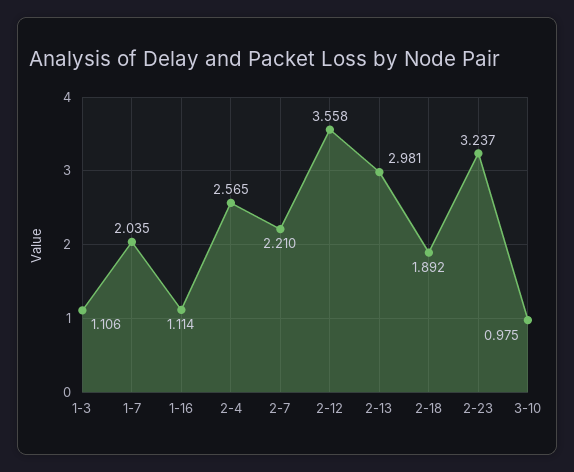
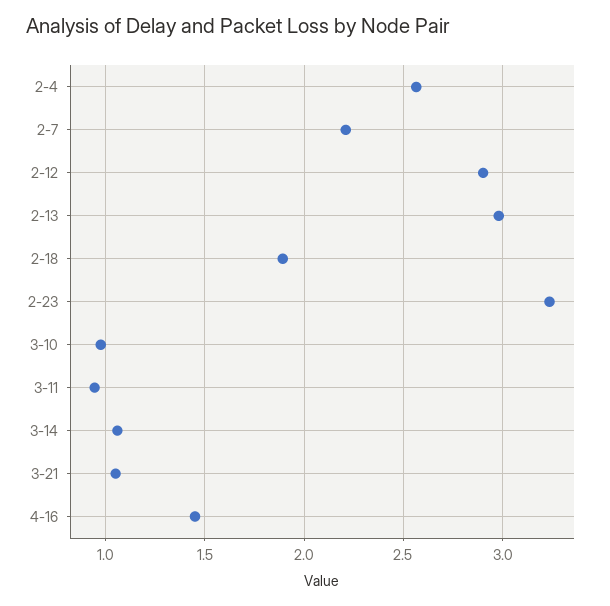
1-3: 1.106 -> none
1-7: 2.035 -> none
1-16: 1.114 -> none
2-12: 3.558 -> 2.9
3-11: none -> 0.95
3-14: none -> 1.05
3-21: none -> 1.05
4-16: none -> 1.45

